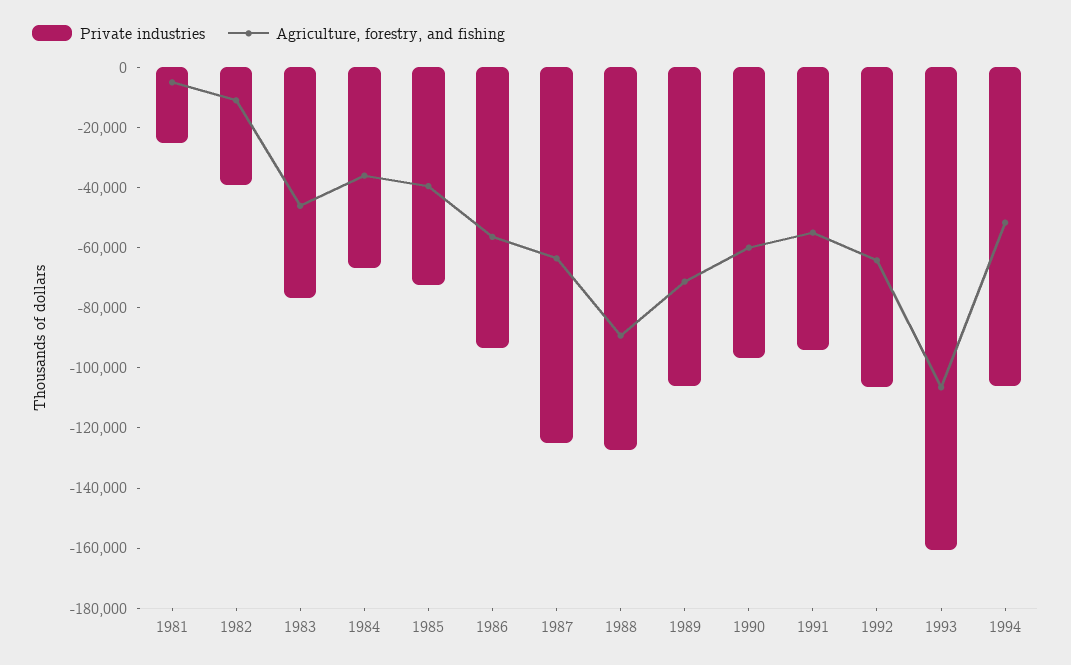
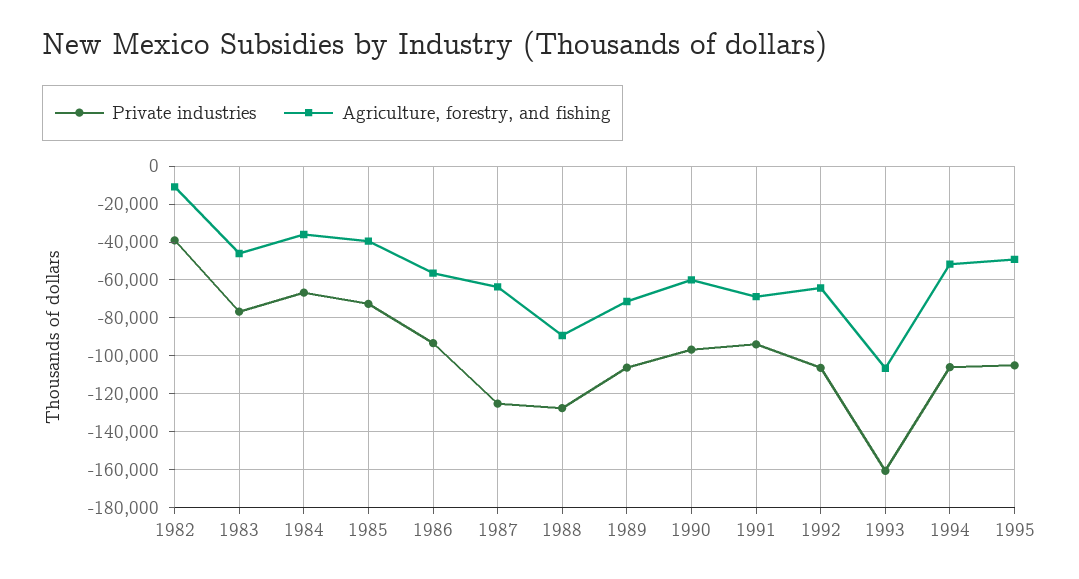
Private industries, 1981: -25000 -> none
Agriculture, forestry, and fishing, 1981: -5000 -> none
Agriculture, forestry, and fishing, 1991: -55000 -> -70000
Private industries, 1995: none -> -105000
Agriculture, forestry, and fishing, 1995: none -> -50000

